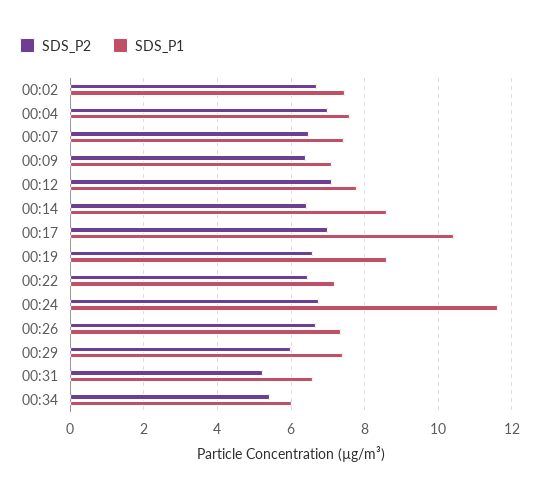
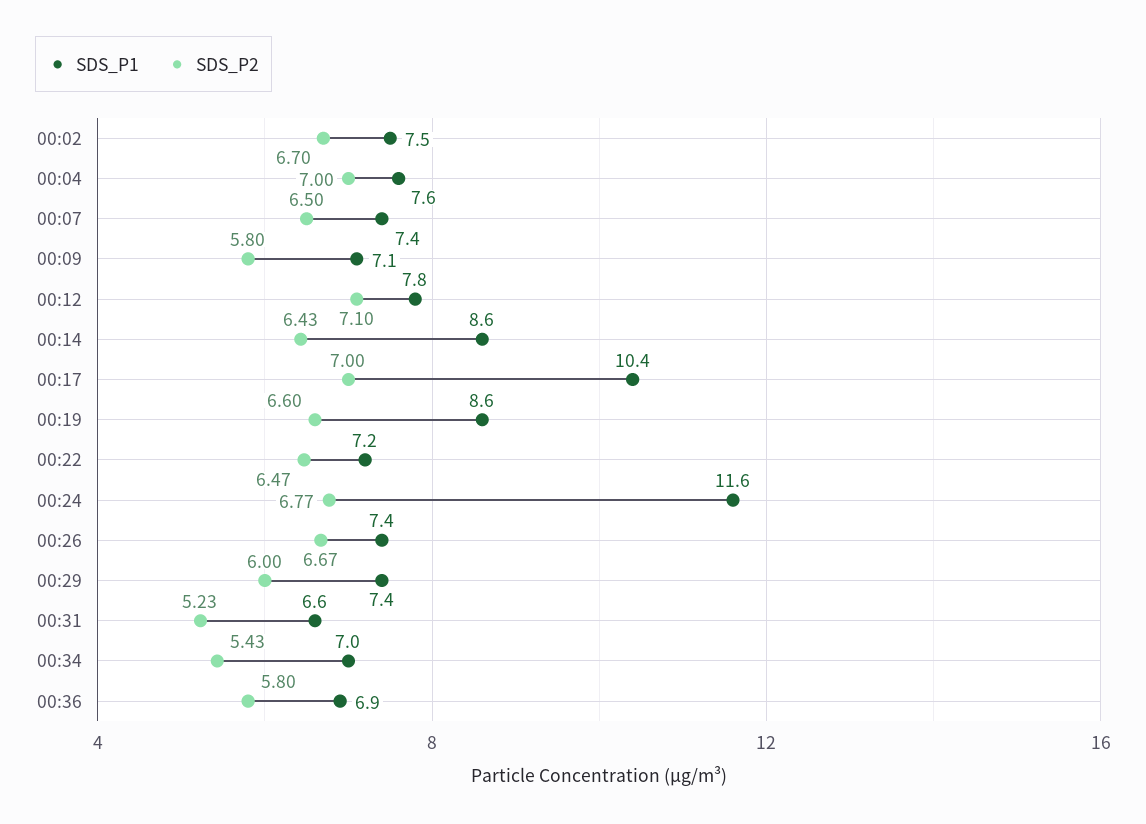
SDS_P2, 00:09: 6.4 -> 5.8
SDS_P1, 00:34: 6 -> 7
SDS_P1, 00:36: none -> 6.9
SDS_P2, 00:36: none -> 5.8

